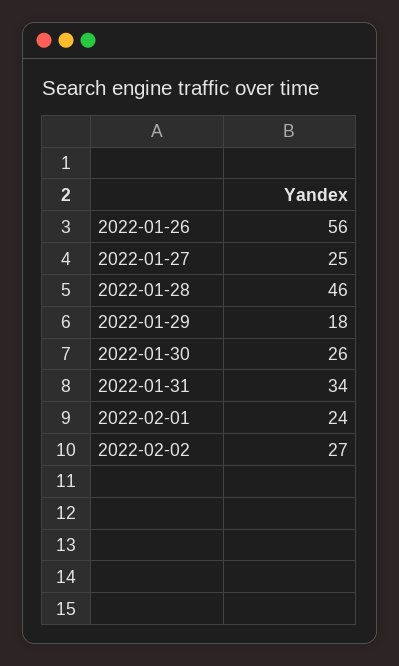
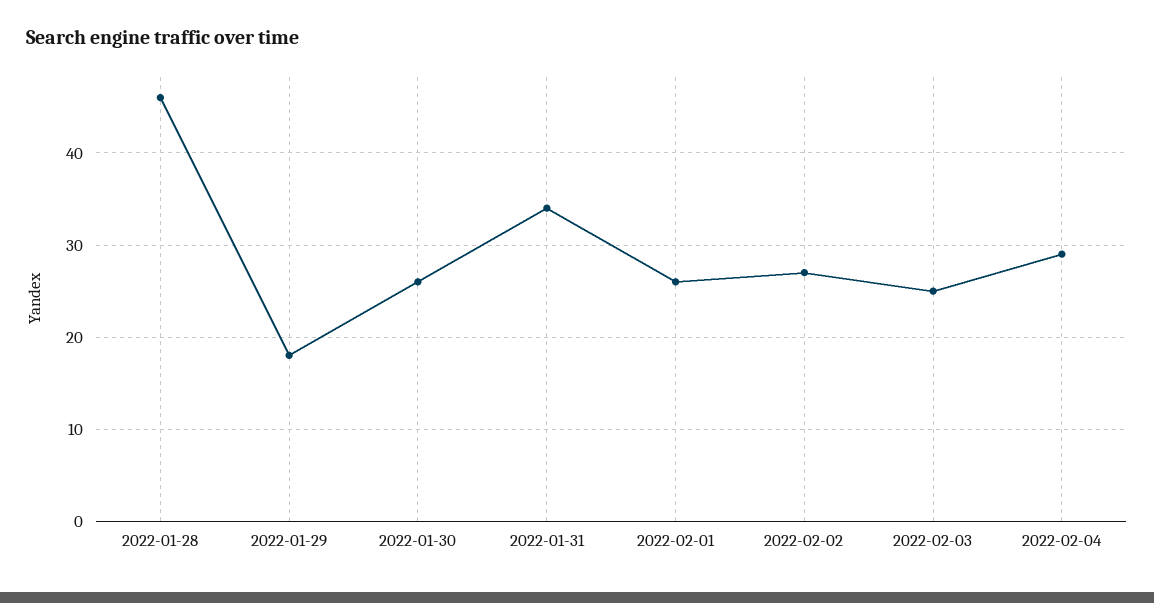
2022-01-26: 56 -> none
2022-01-27: 25 -> none
2022-02-01: 24 -> 26
2022-02-03: none -> 25
2022-02-04: none -> 29

